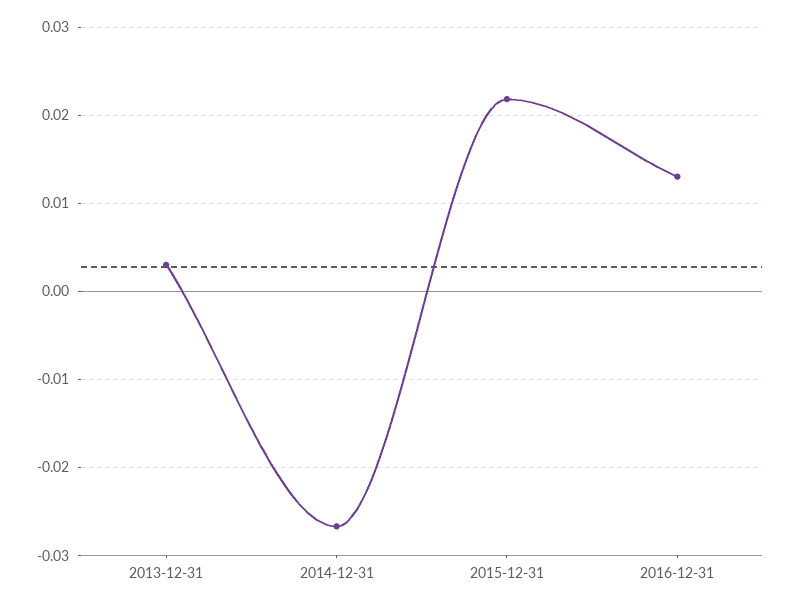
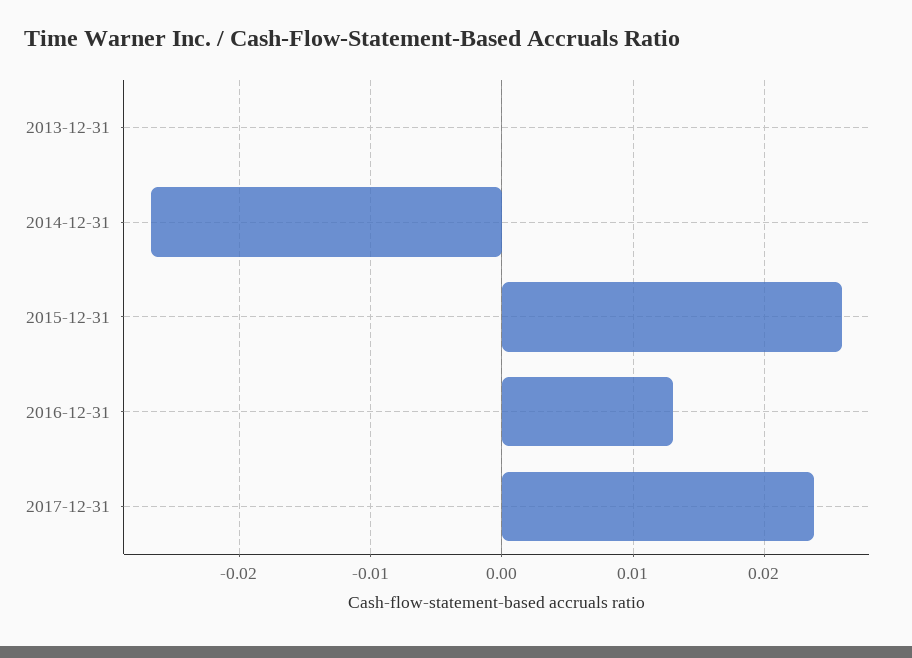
2013-12-31: 0.003 -> 0
2015-12-31: 0.022 -> 0.026
2017-12-31: none -> 0.024

